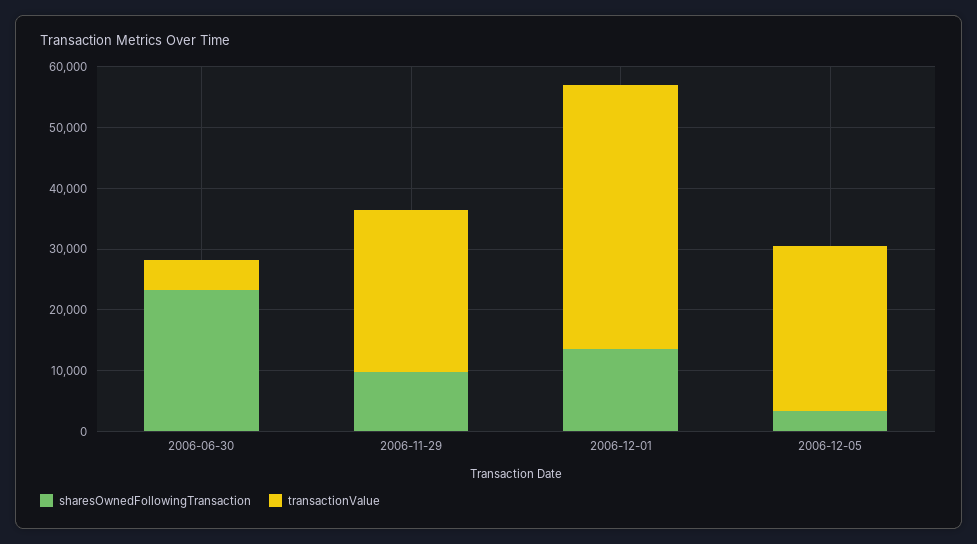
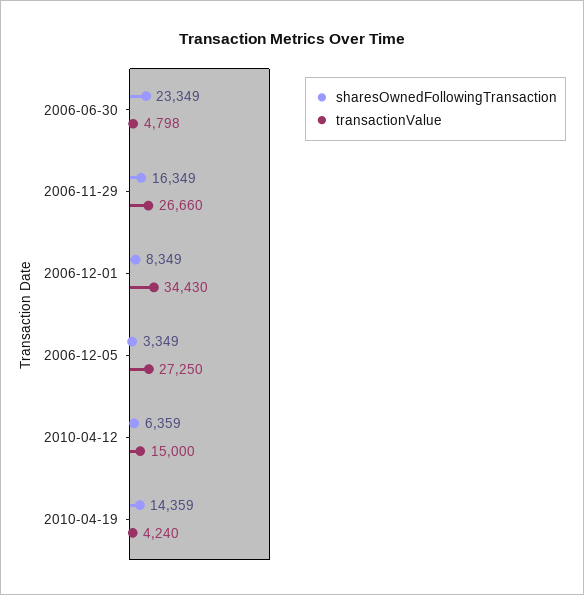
sharesOwnedFollowingTransaction, 2006-11-29: 10000 -> 16349
sharesOwnedFollowingTransaction, 2006-12-01: 14000 -> 8349
transactionValue, 2006-12-01: 44000 -> 34430
sharesOwnedFollowingTransaction, 2010-04-12: none -> 6359
transactionValue, 2010-04-12: none -> 15000
sharesOwnedFollowingTransaction, 2010-04-19: none -> 14359
transactionValue, 2010-04-19: none -> 4240

